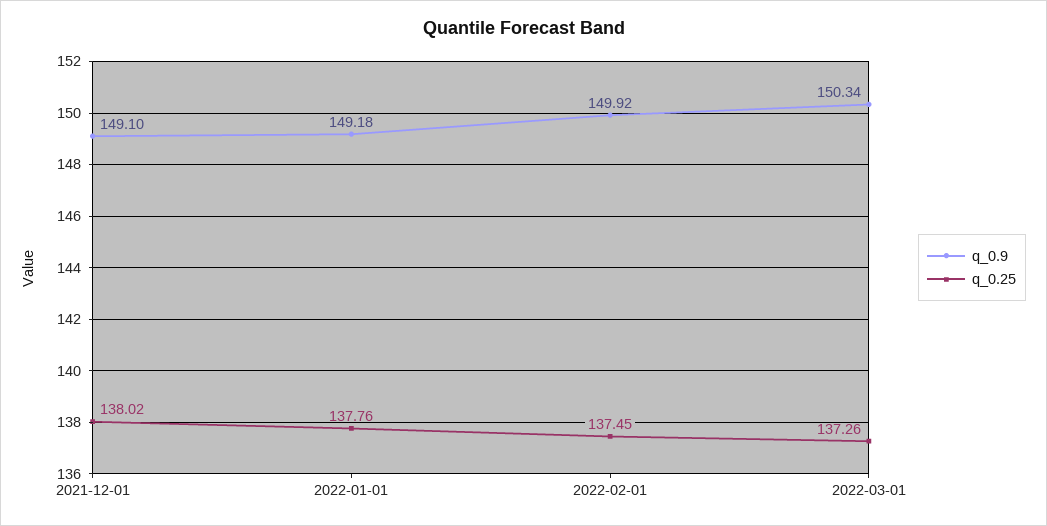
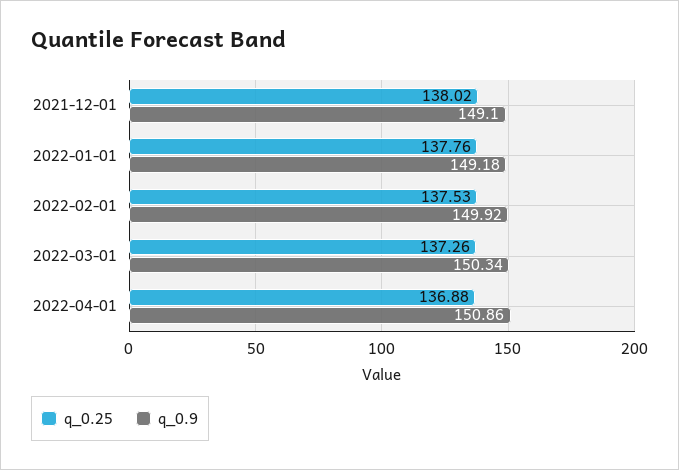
q_0.25, 2022-02-01: 137.45 -> 137.53
q_0.25, 2022-04-01: none -> 136.88
q_0.9, 2022-04-01: none -> 150.86

